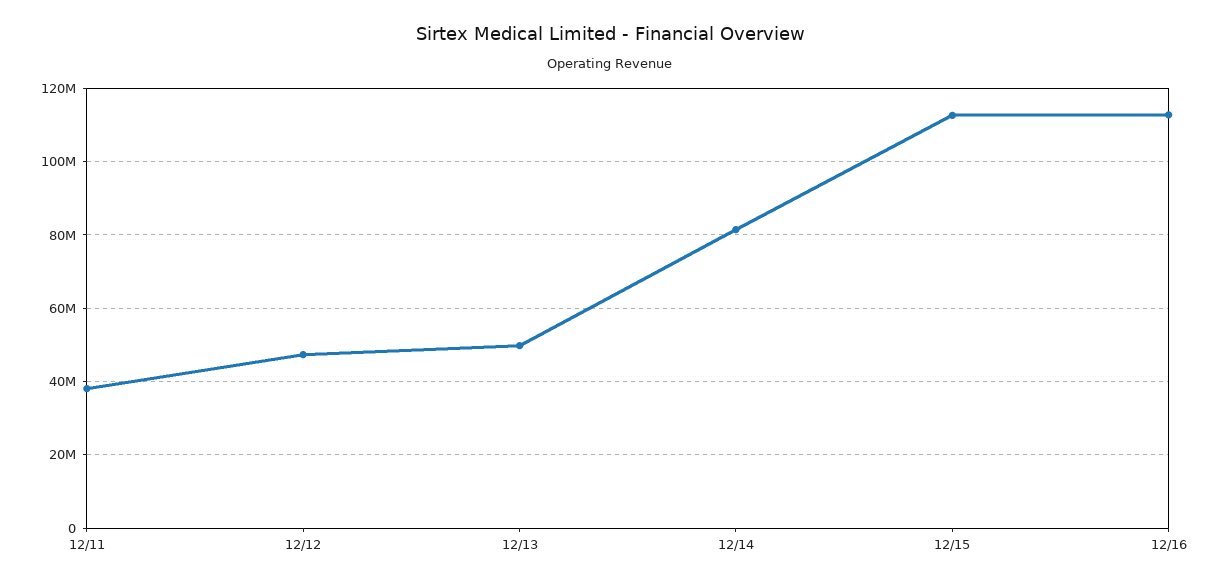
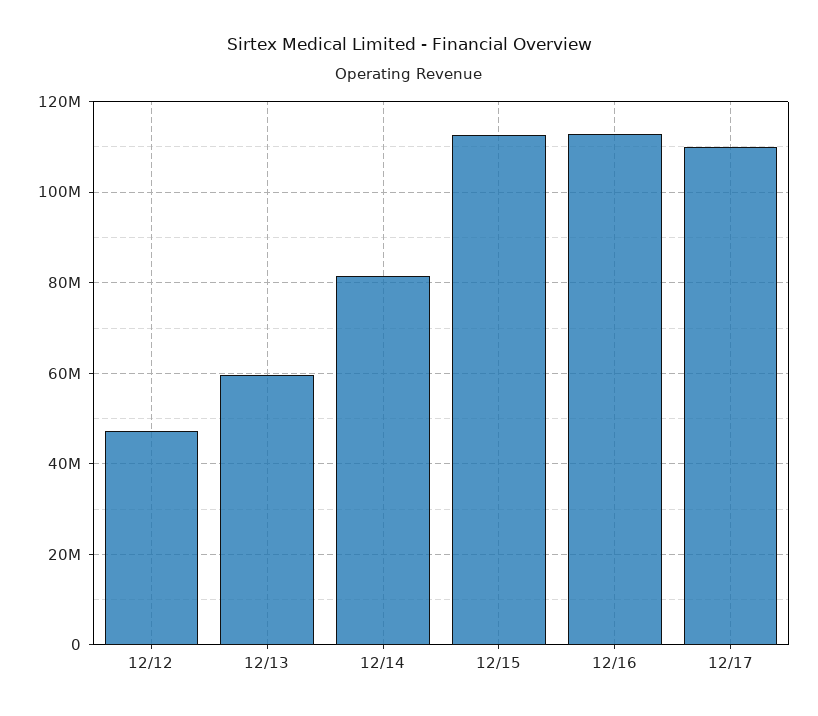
12/11: 38000000 -> none
12/13: 50000000 -> 60000000
12/17: none -> 110000000

